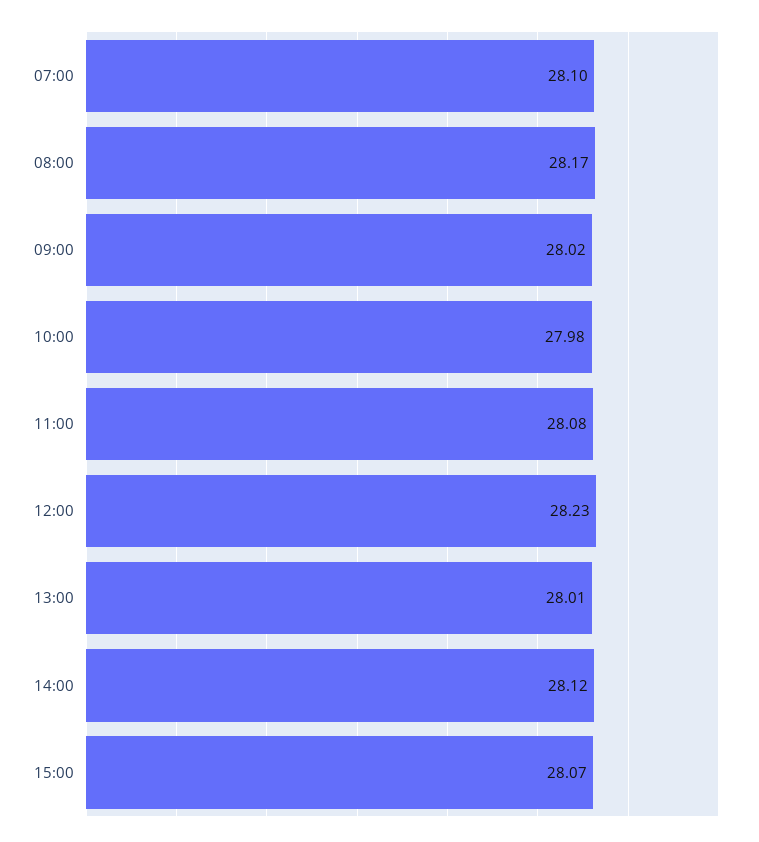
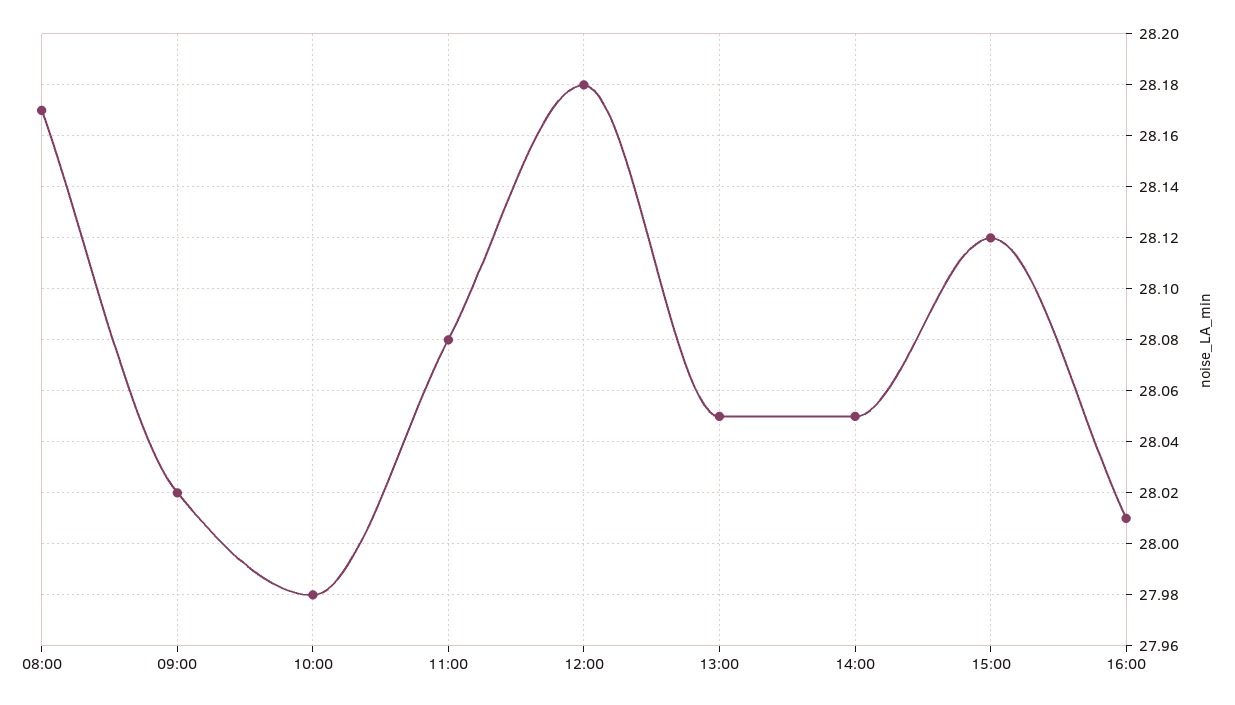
07:00: 28.1 -> none
12:00: 28.23 -> 28.18
13:00: 28.01 -> 28.05
14:00: 28.12 -> 28.05
15:00: 28.07 -> 28.12
16:00: none -> 28.01

